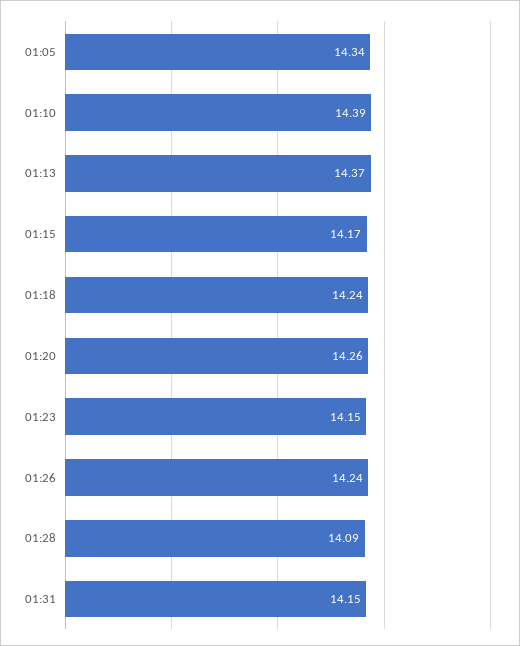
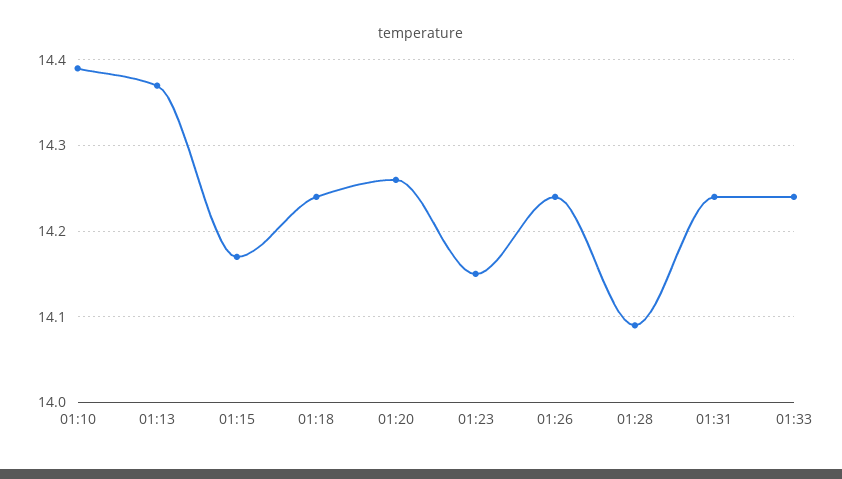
01:05: 14.34 -> none
01:31: 14.15 -> 14.24
01:33: none -> 14.24

